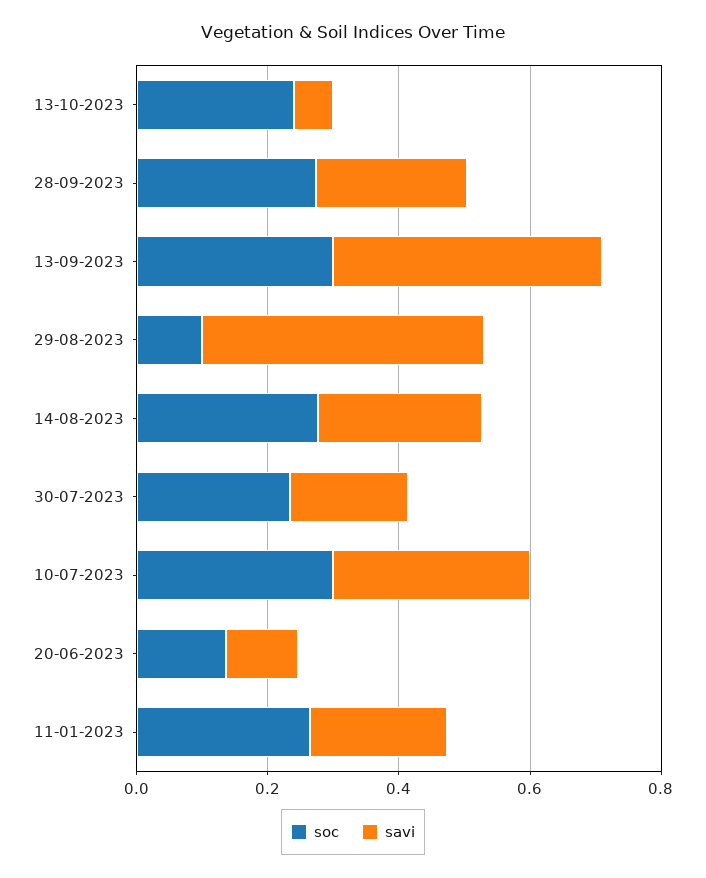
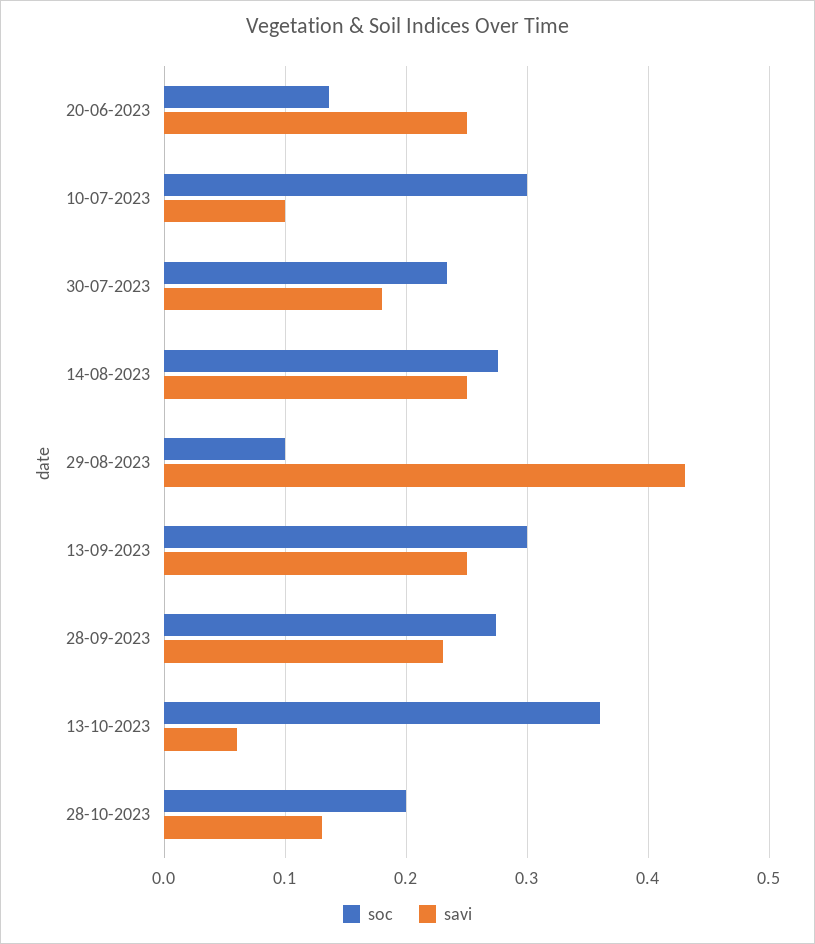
soc, 13-10-2023: 0.25 -> 0.36
savi, 13-09-2023: 0.4 -> 0.25
savi, 10-07-2023: 0.3 -> 0.1
savi, 20-06-2023: 0.1 -> 0.25
soc, 11-01-2023: 0.25 -> none
savi, 11-01-2023: 0.2 -> none
soc, 28-10-2023: none -> 0.2
savi, 28-10-2023: none -> 0.13

